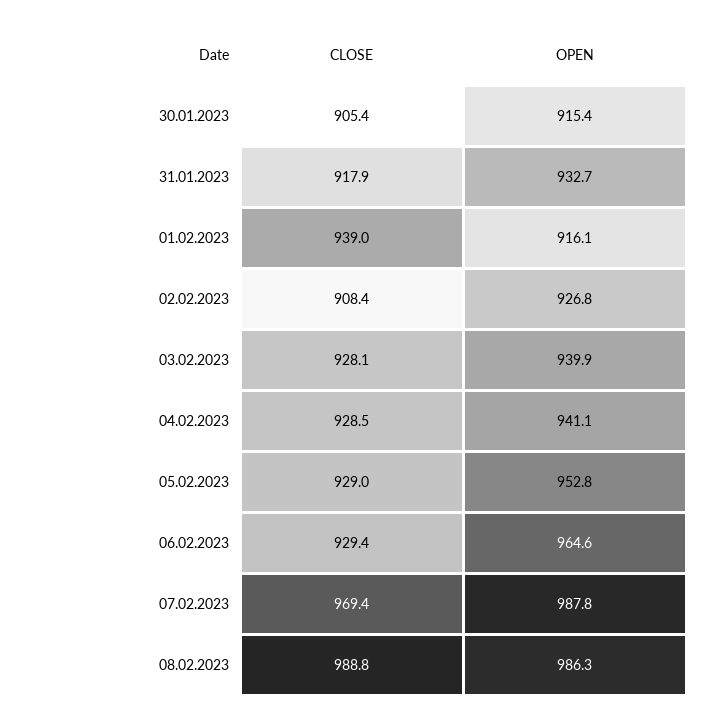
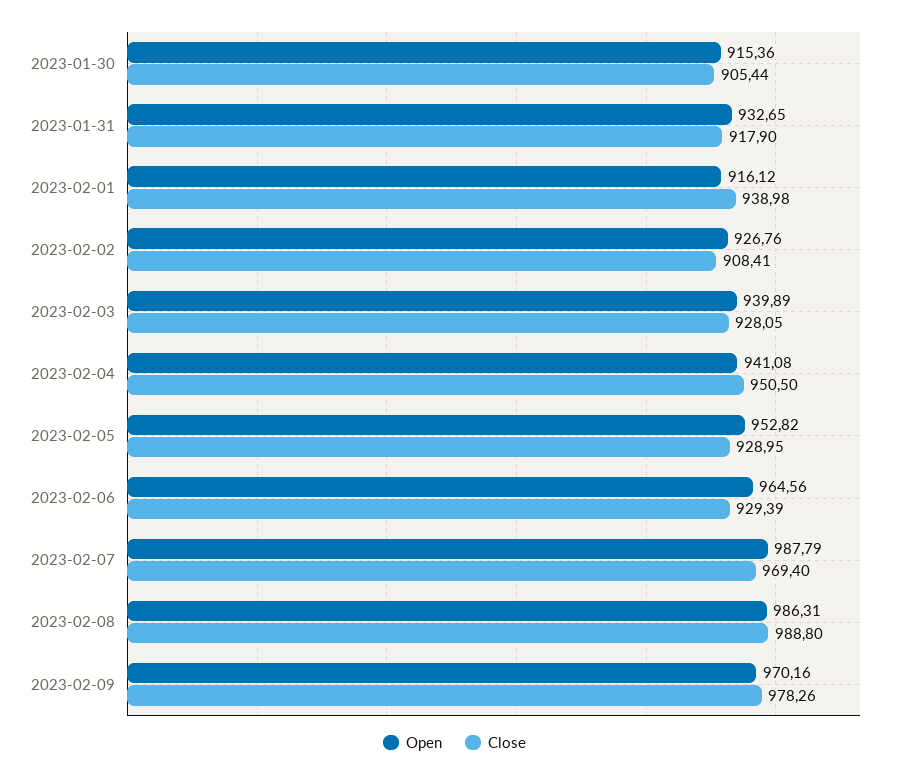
CLOSE, 04.02.2023: 928.5 -> 950.5
OPEN, 2023-02-09: none -> 970.16
CLOSE, 2023-02-09: none -> 978.26

